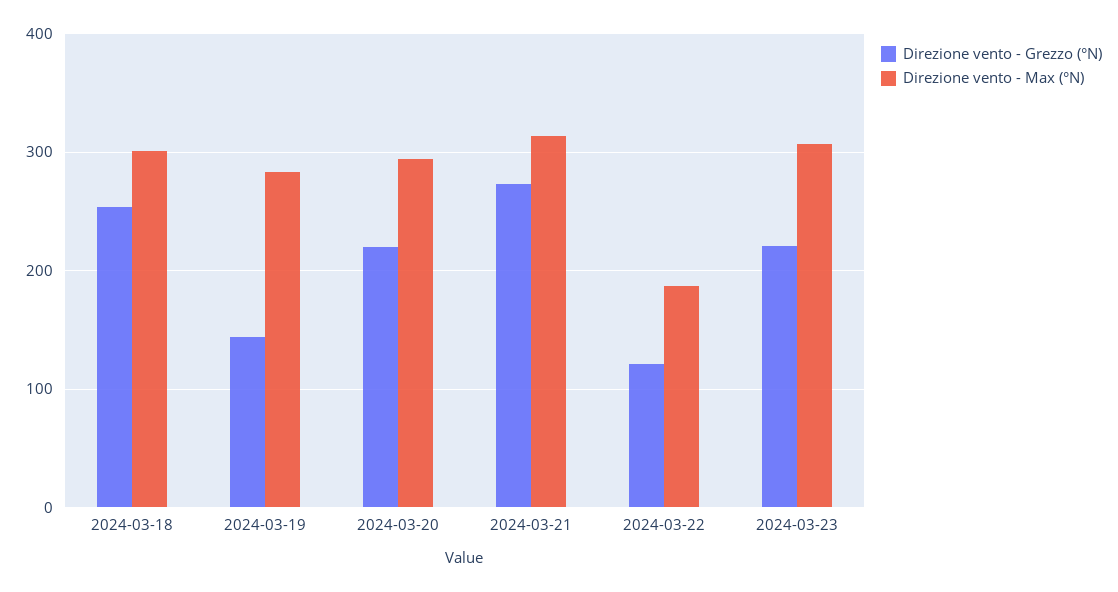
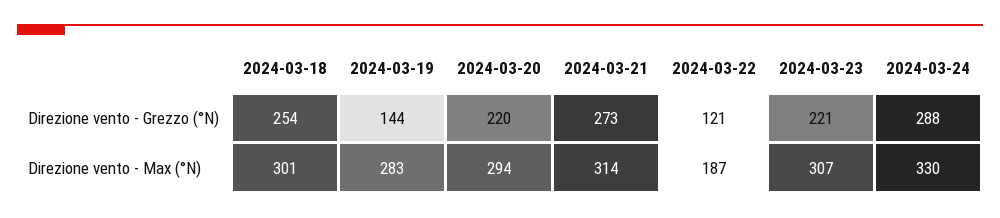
Direzione vento - Grezzo (°N), 2024-03-24: none -> 288
Direzione vento - Max (°N), 2024-03-24: none -> 330

